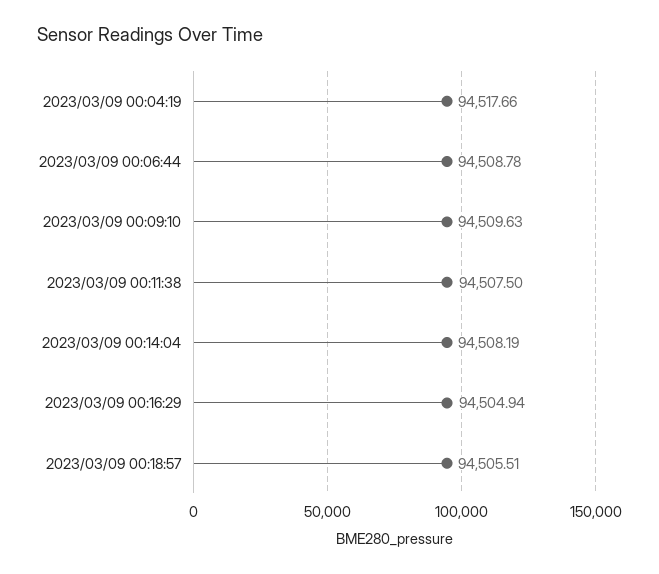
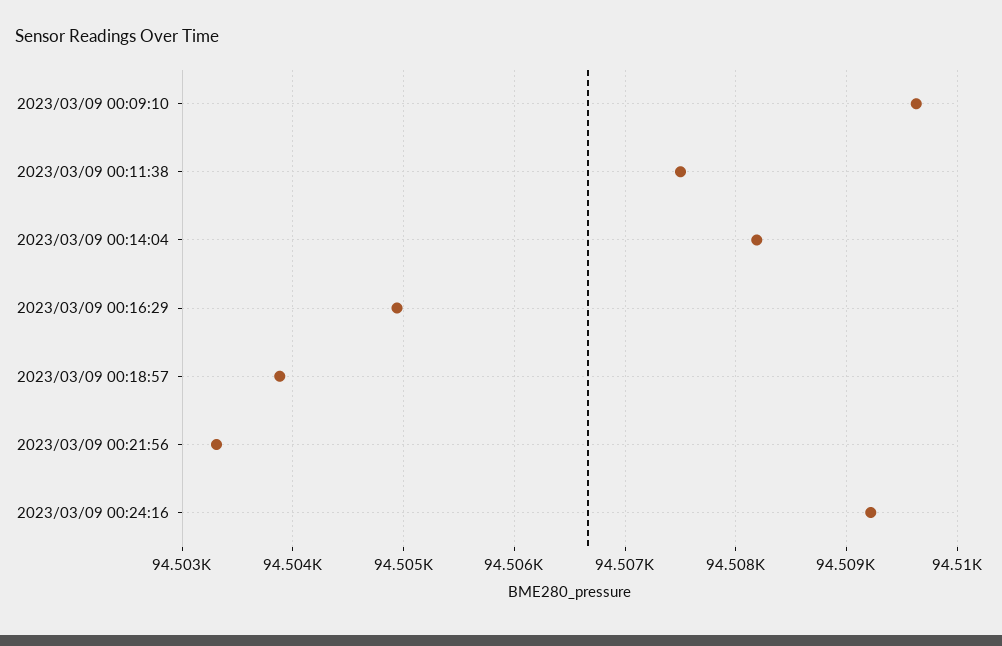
2023/03/09 00:04:19: 94517.66 -> none
2023/03/09 00:06:44: 94508.78 -> none
2023/03/09 00:18:57: 94505.51 -> 94503.9
2023/03/09 00:21:56: none -> 94503.3
2023/03/09 00:24:16: none -> 94509.2

